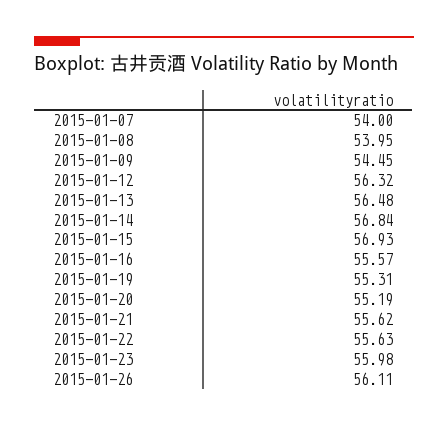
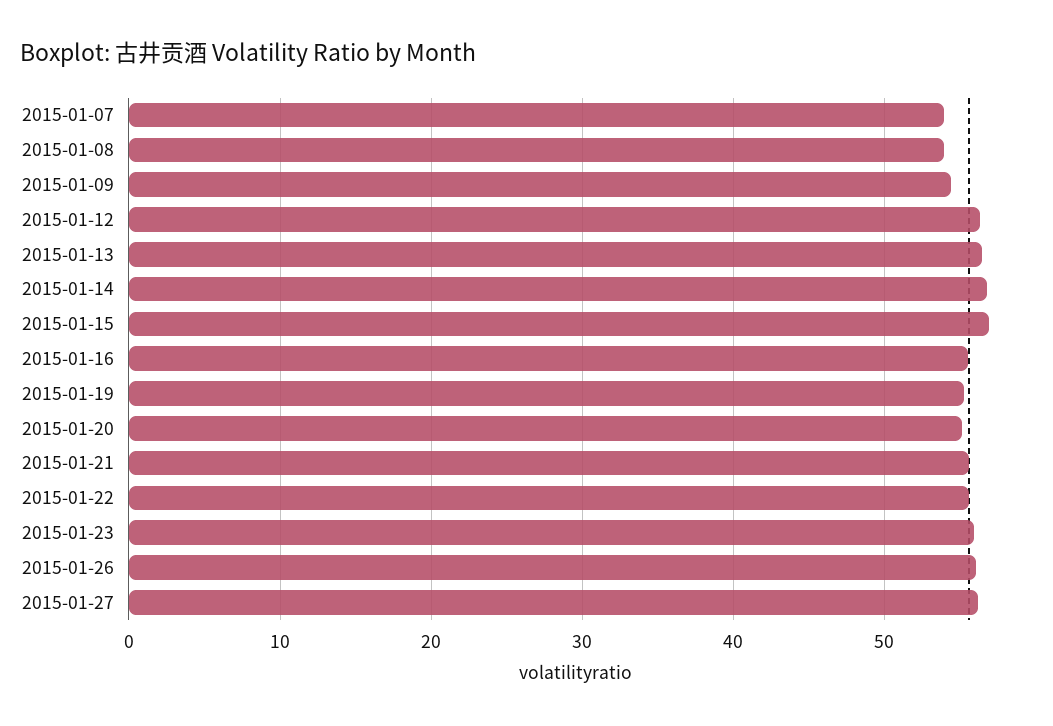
2015-01-27: none -> 56

